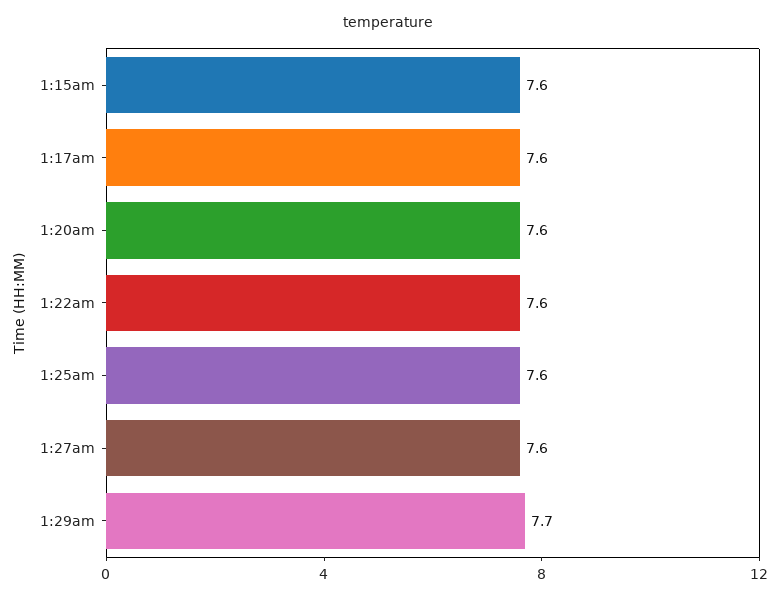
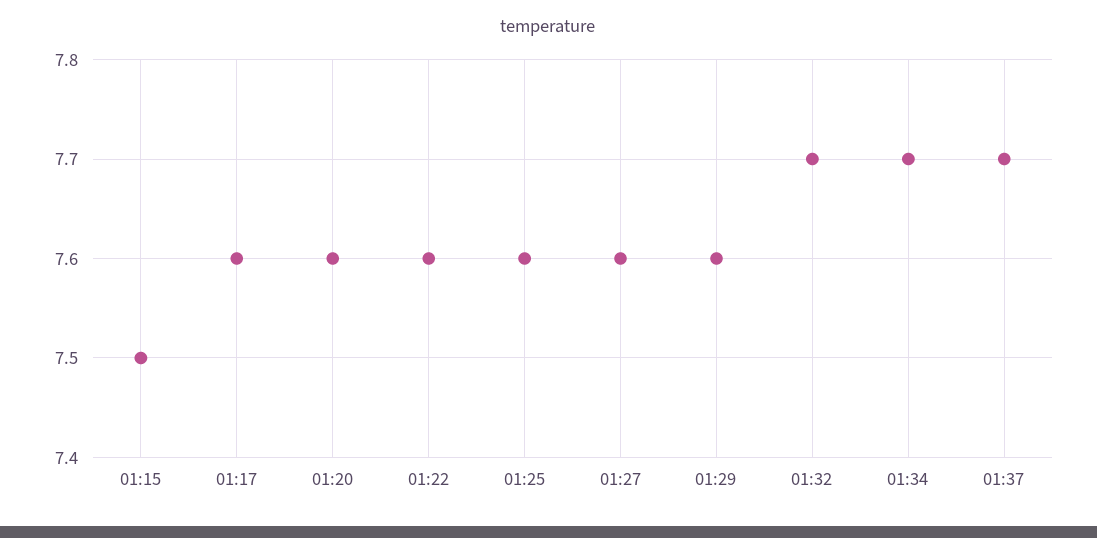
1:15am: 7.6 -> 7.5
1:29am: 7.7 -> 7.6
01:32: none -> 7.7
01:34: none -> 7.7
01:37: none -> 7.7

